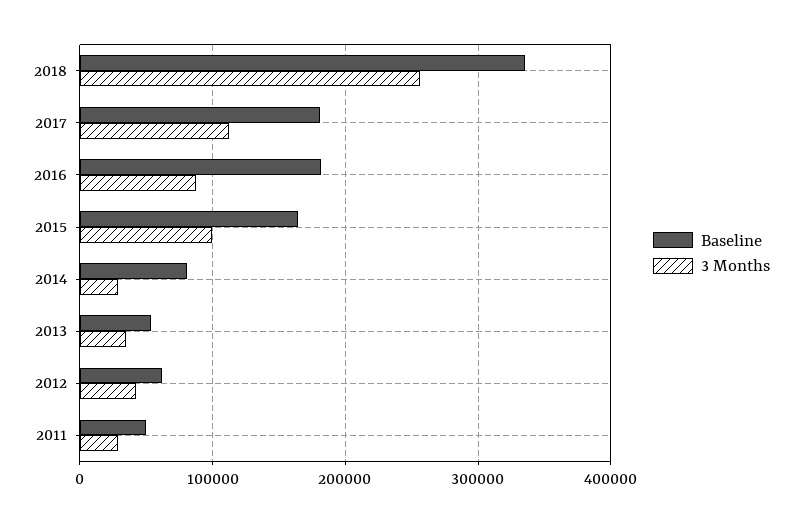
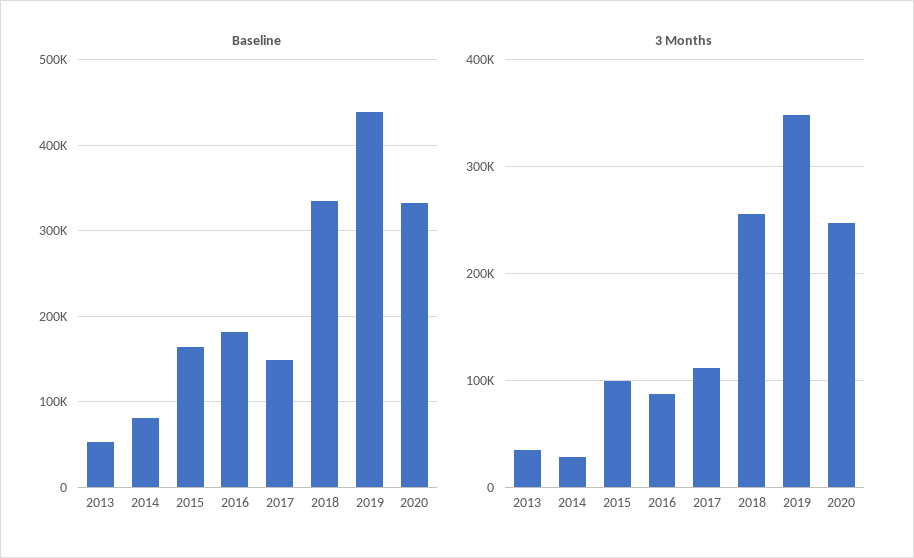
Baseline, 2017: 180000 -> 150000
Baseline, 2012: 60000 -> none
3 Months, 2012: 40000 -> none
Baseline, 2011: 50000 -> none
3 Months, 2011: 30000 -> none
Baseline, 2019: none -> 440000
Baseline, 2020: none -> 330000
3 Months, 2019: none -> 350000
3 Months, 2020: none -> 250000

